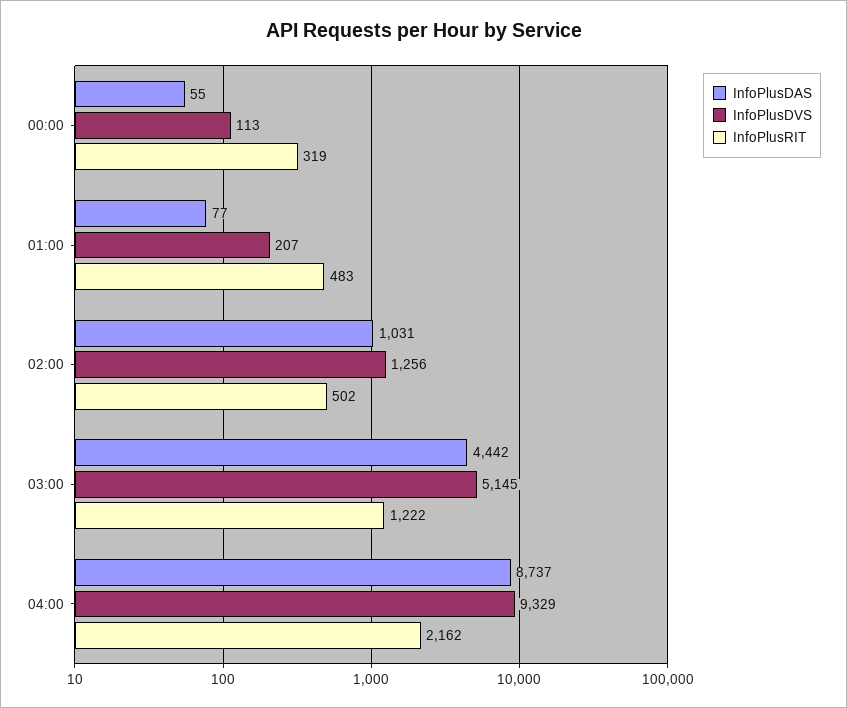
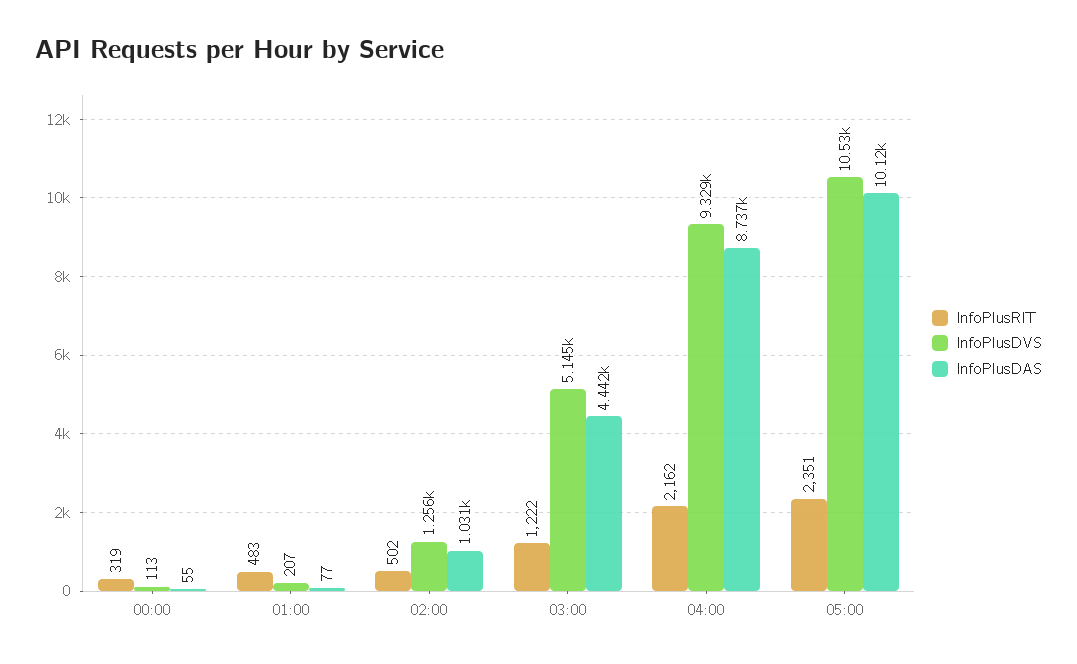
InfoPlusRIT, 05:00: none -> 2351
InfoPlusDVS, 05:00: none -> 10530
InfoPlusDAS, 05:00: none -> 10120

